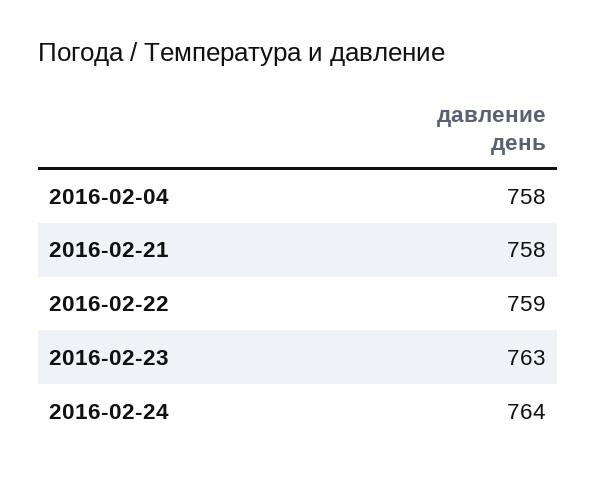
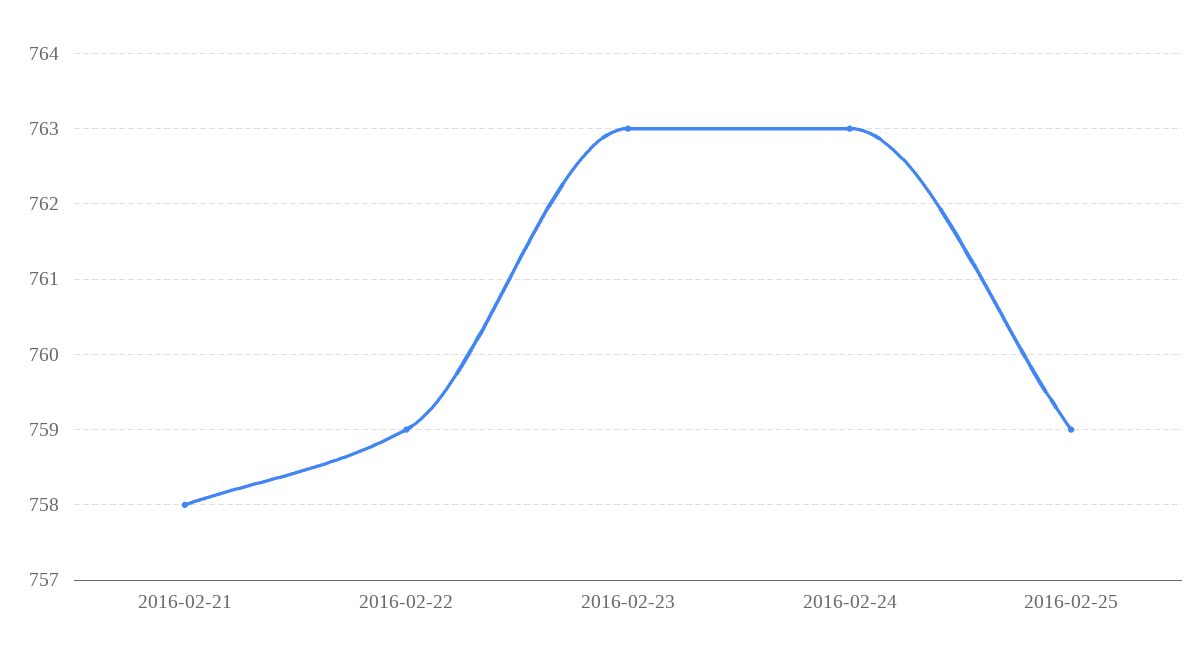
2016-02-04: 758 -> none
2016-02-24: 764 -> 763
2016-02-25: none -> 759

